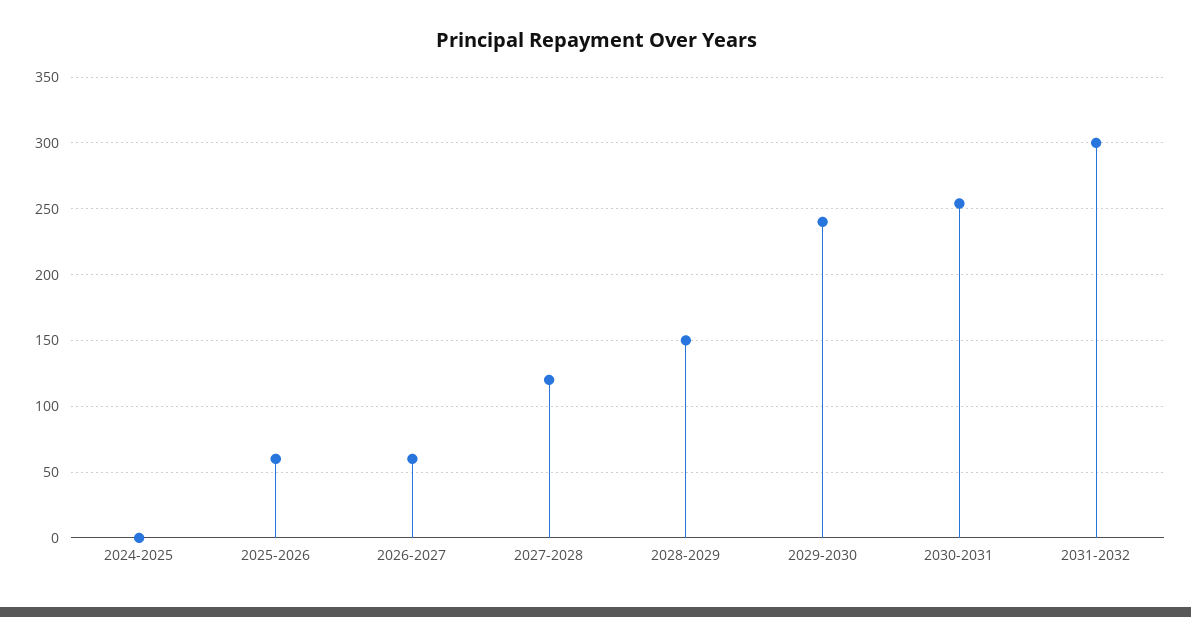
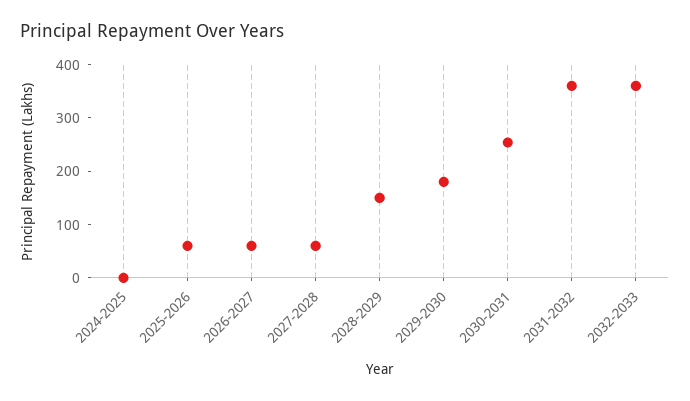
2027-2028: 120 -> 60
2029-2030: 240 -> 180
2031-2032: 300 -> 360
2032-2033: none -> 360

